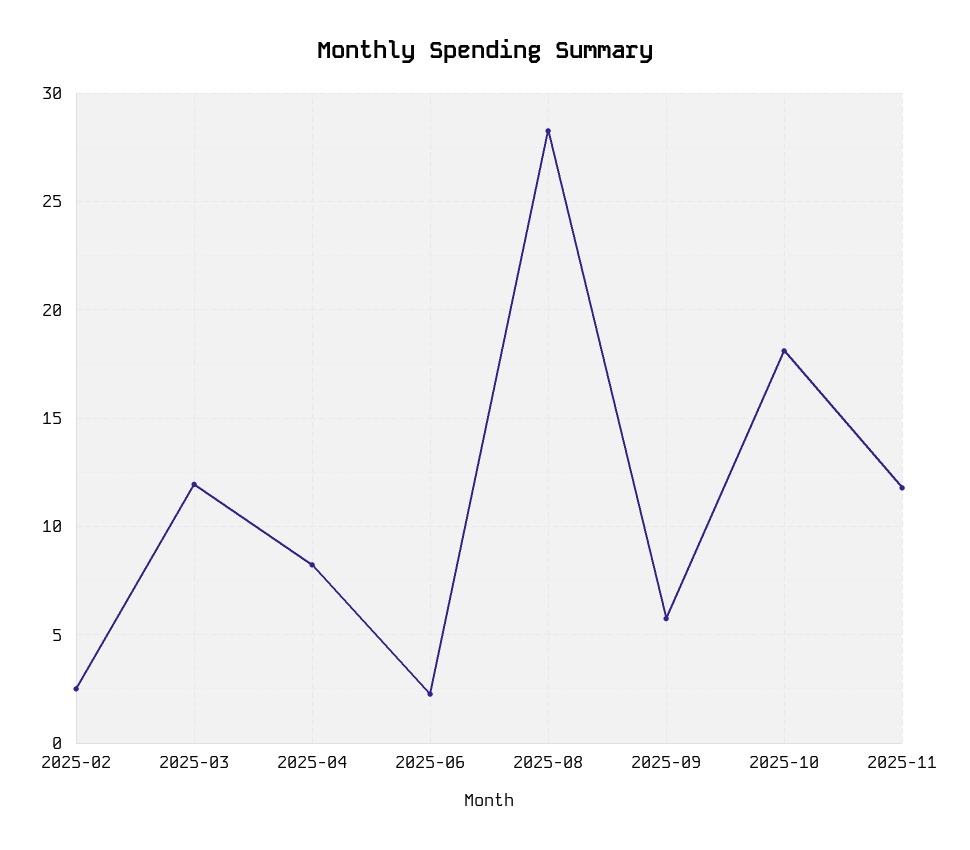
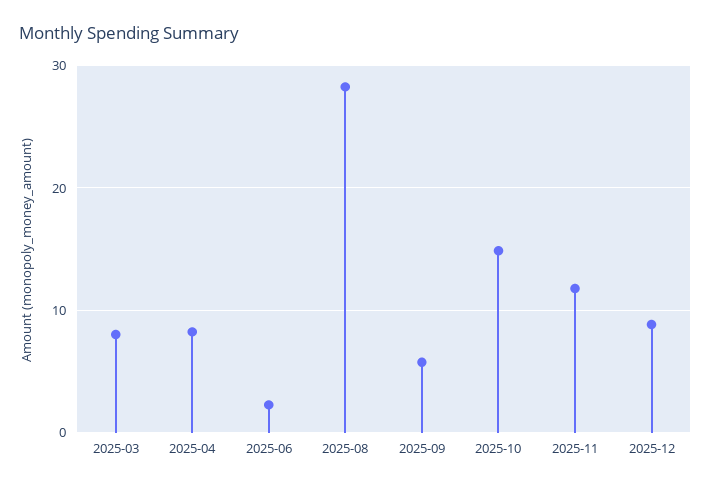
2025-02: 2.5 -> none
2025-03: 12 -> 8
2025-10: 18 -> 15
2025-12: none -> 9

